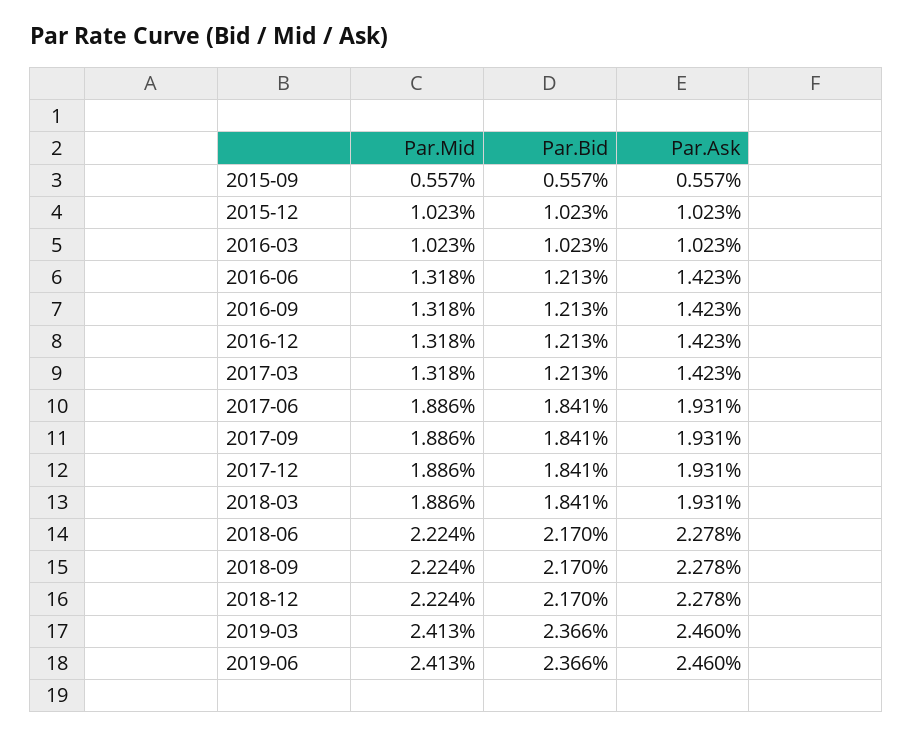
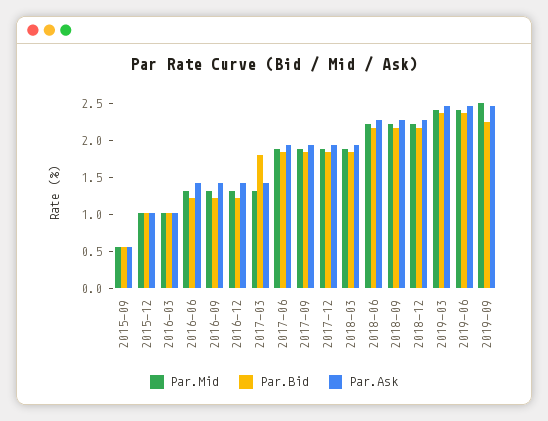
Par.Bid, 2017-03: 1.213 -> 1.75
Par.Mid, 2019-09: none -> 2.5
Par.Bid, 2019-09: none -> 2.25
Par.Ask, 2019-09: none -> 2.5

